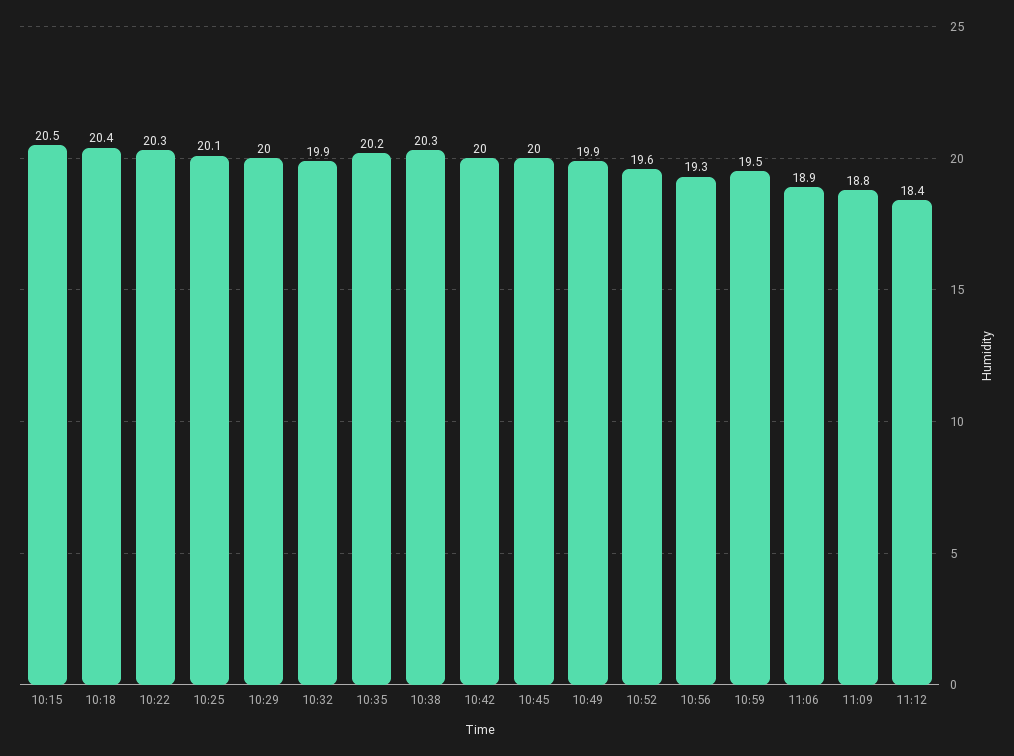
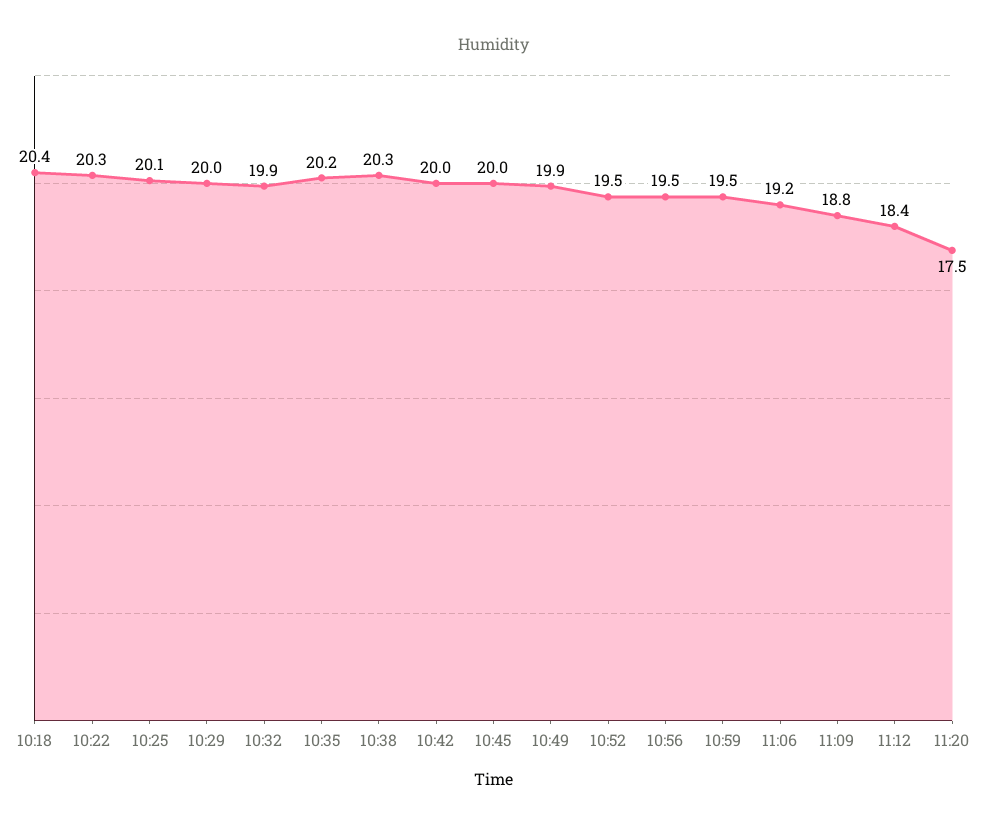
10:15: 20.5 -> none
10:52: 19.6 -> 19.5
10:56: 19.3 -> 19.5
11:06: 18.9 -> 19.2
11:20: none -> 17.5

